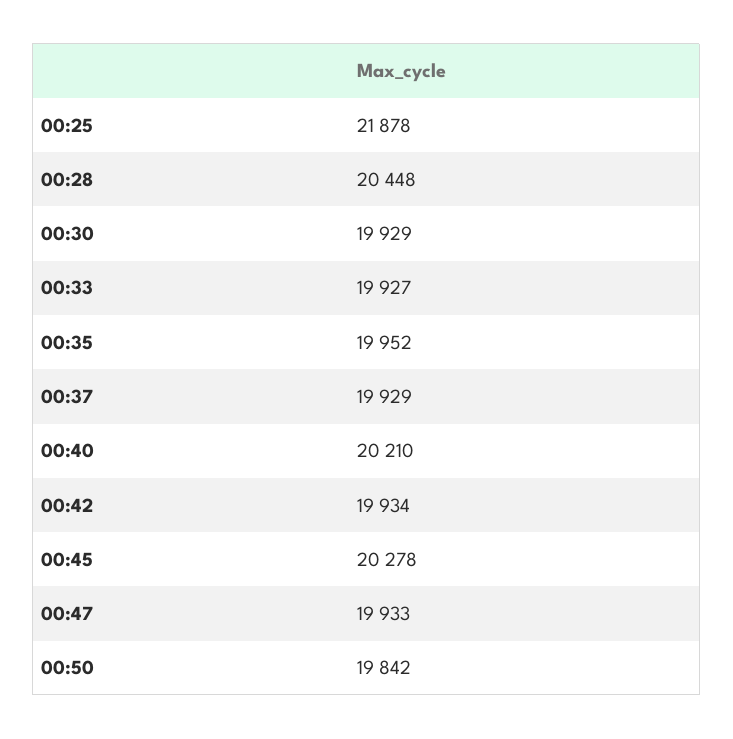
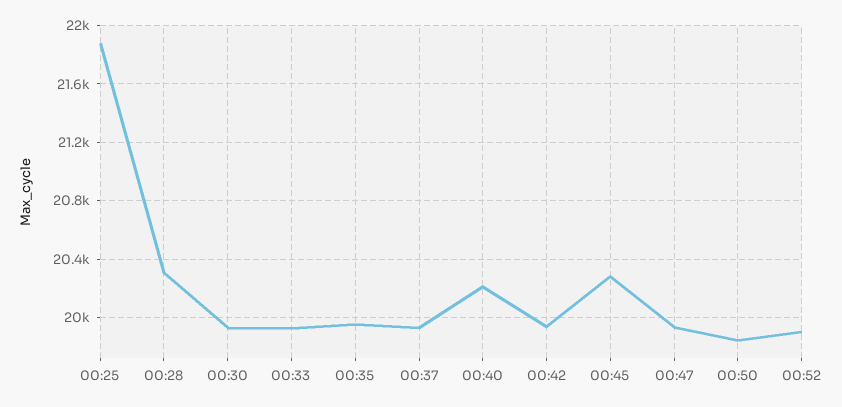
00:28: 20448 -> 20300
00:52: none -> 19900

